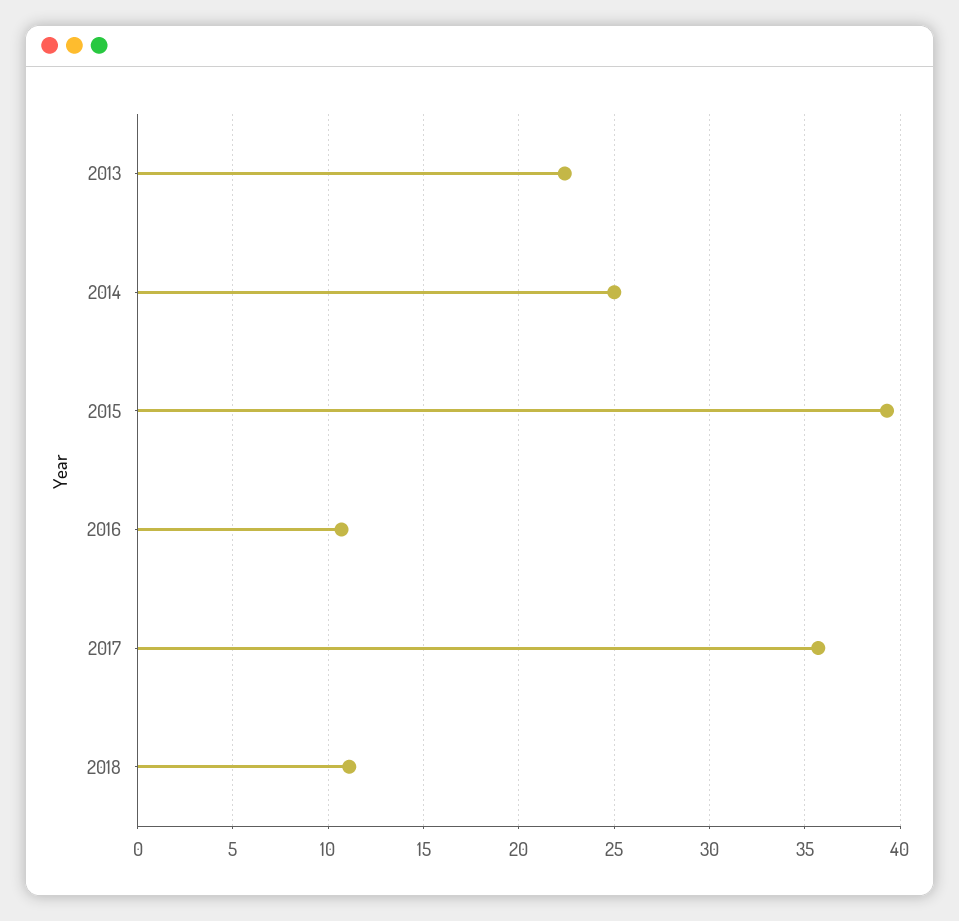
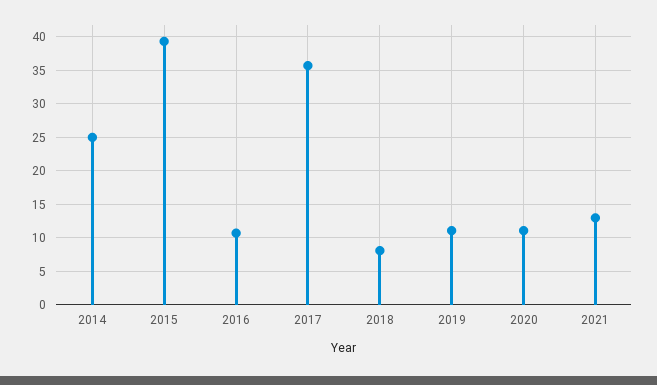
2013: 22.5 -> none
2018: 11 -> 8
2019: none -> 11
2020: none -> 11
2021: none -> 13

